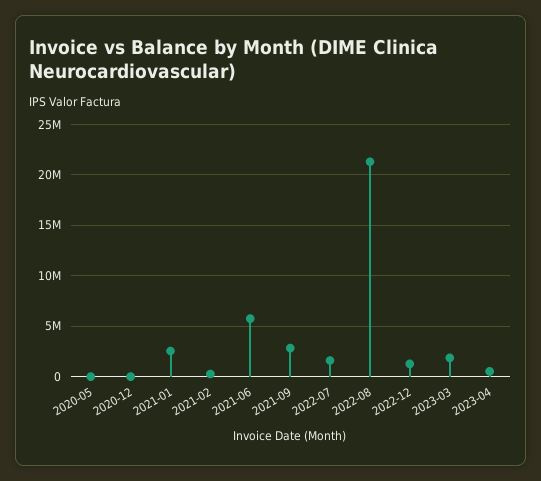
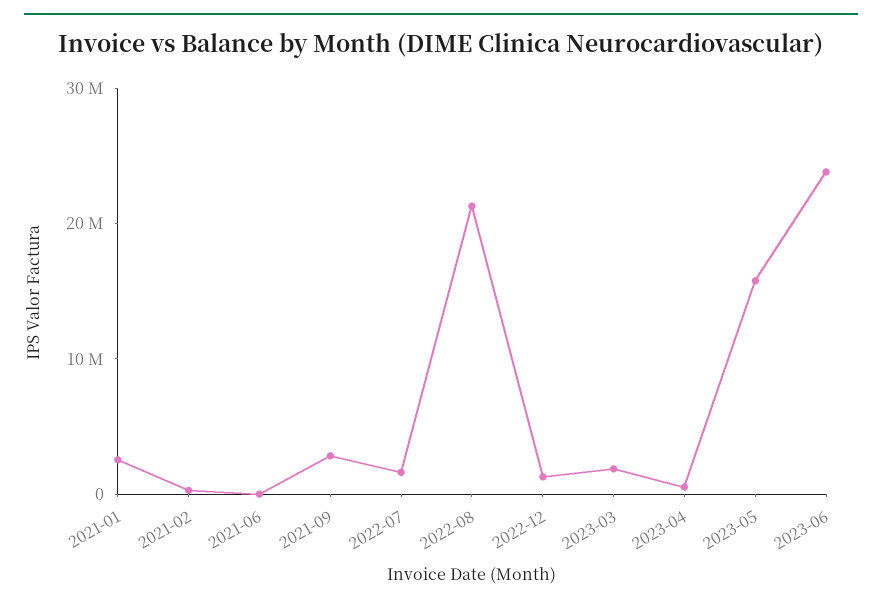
2020-05: 0 -> none
2020-12: 0 -> none
2021-06: 6000000 -> 0
2023-05: none -> 16000000
2023-06: none -> 24000000

